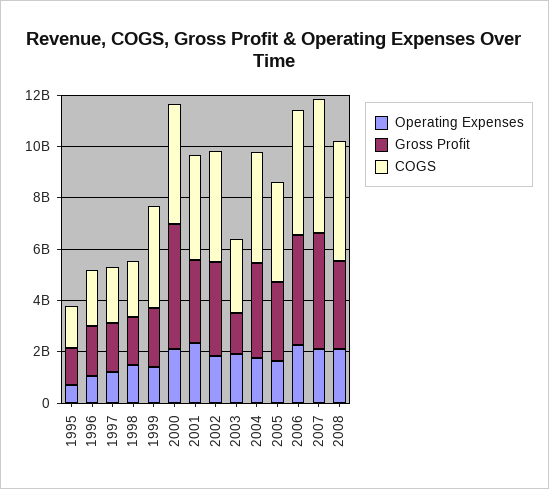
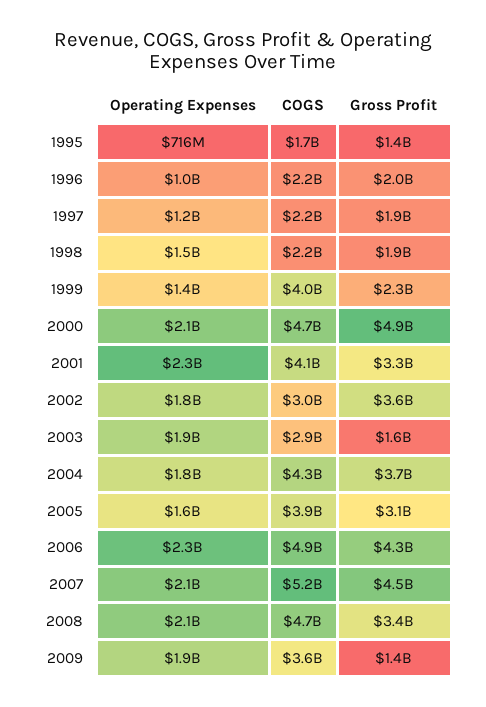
COGS, 2002: 4500000000 -> 3000000000
Operating Expenses, 2009: none -> 1900000000
COGS, 2009: none -> 3600000000
Gross Profit, 2009: none -> 1400000000

